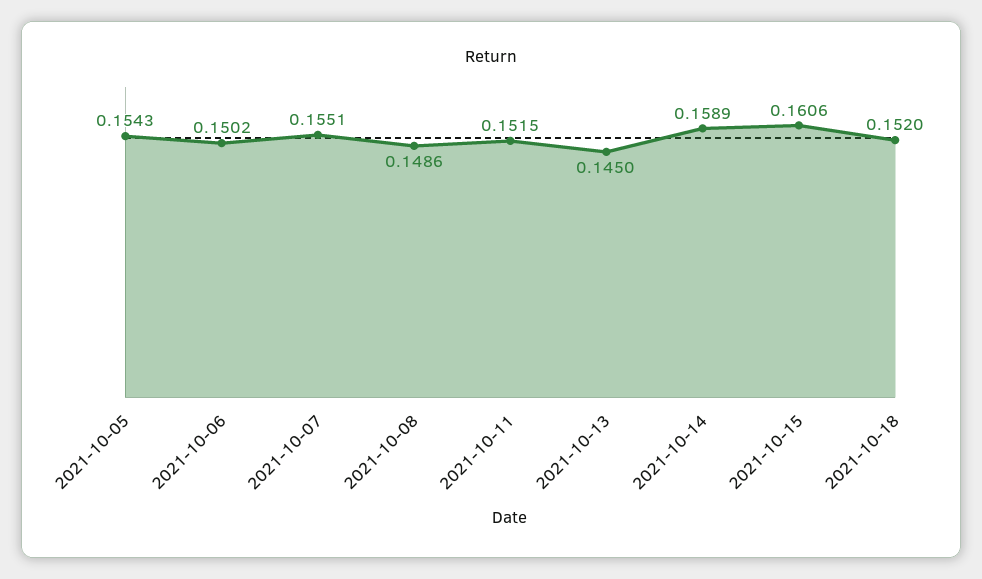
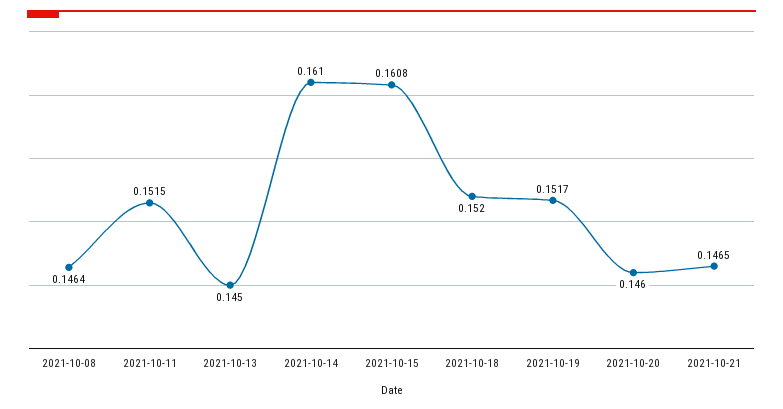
2021-10-05: 0.1543 -> none
2021-10-06: 0.1502 -> none
2021-10-07: 0.1551 -> none
2021-10-08: 0.1486 -> 0.1464
2021-10-14: 0.1589 -> 0.161
2021-10-15: 0.1606 -> 0.1608
2021-10-19: none -> 0.1517
2021-10-20: none -> 0.146
2021-10-21: none -> 0.1465

